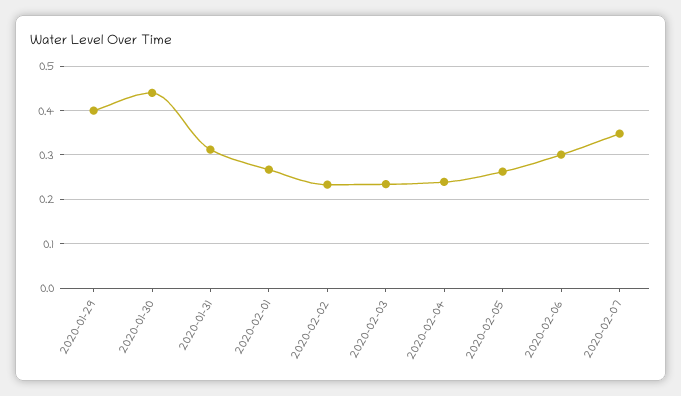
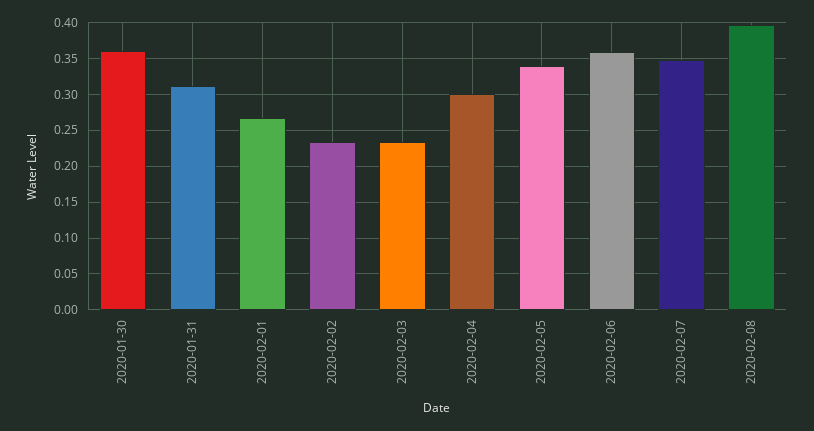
2020-01-29: 0.4 -> none
2020-01-30: 0.44 -> 0.36
2020-02-04: 0.24 -> 0.3
2020-02-05: 0.26 -> 0.34
2020-02-06: 0.3 -> 0.36
2020-02-08: none -> 0.4

